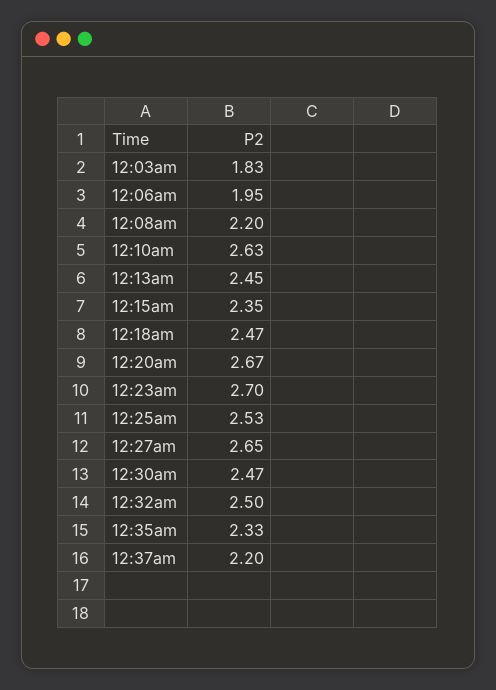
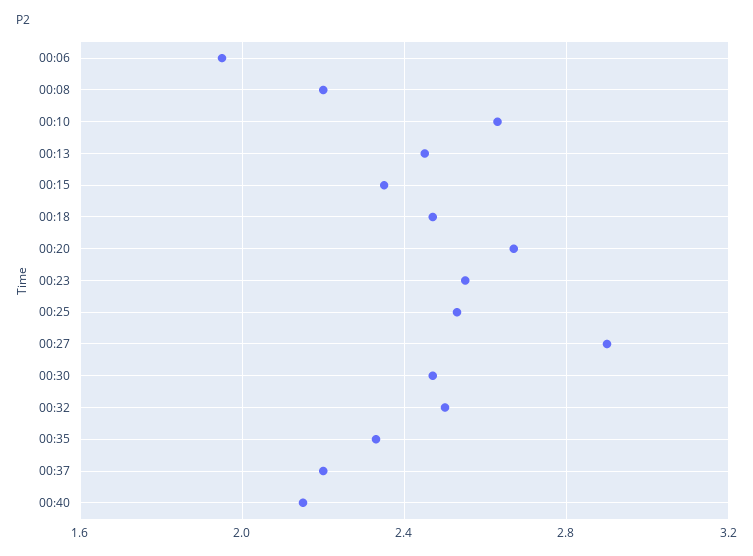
12:03am: 1.83 -> none
12:23am: 2.7 -> 2.55
12:27am: 2.65 -> 2.9
00:40: none -> 2.15

